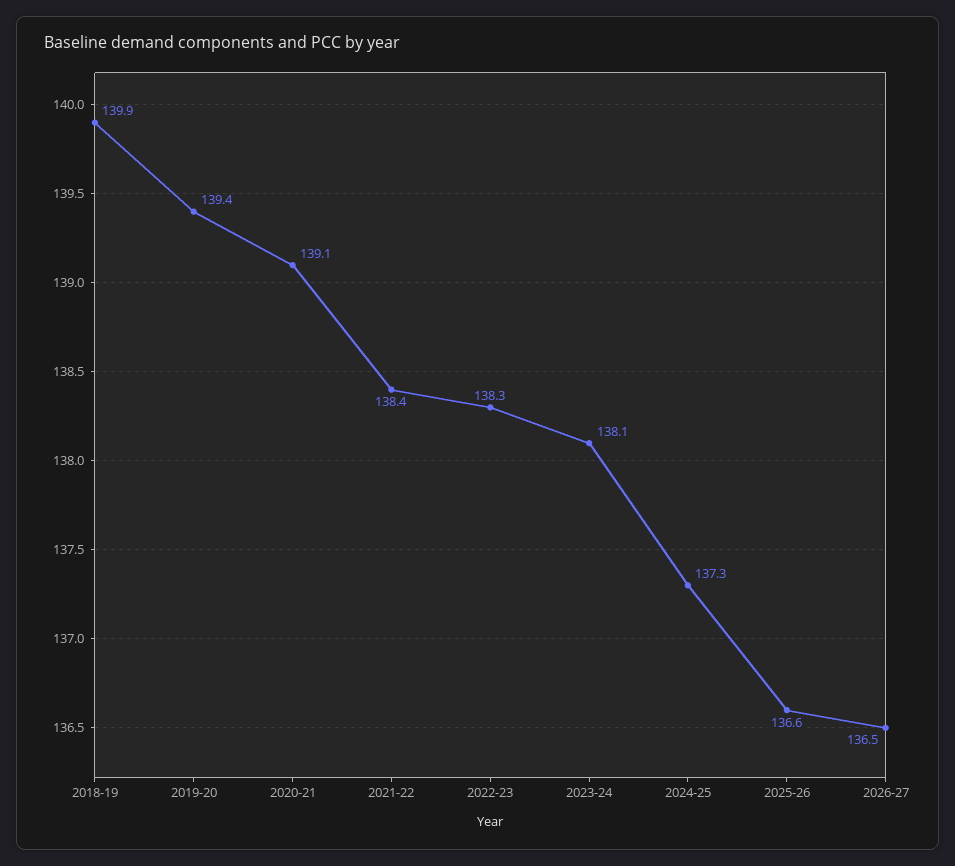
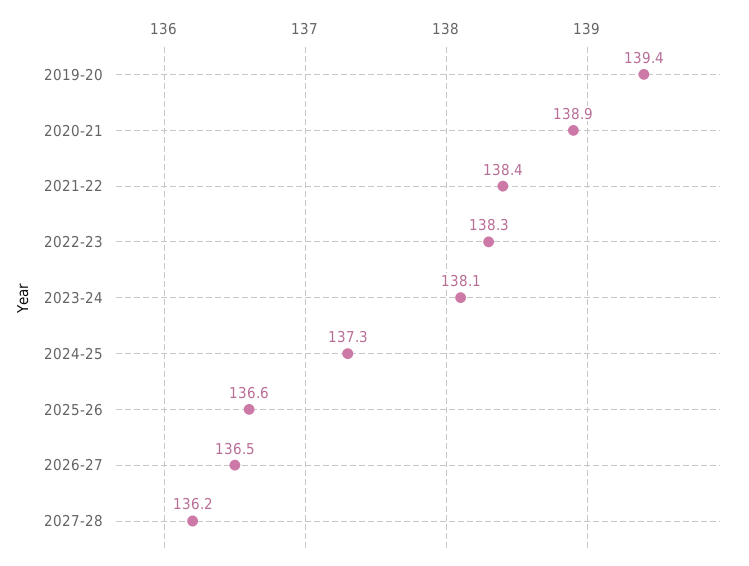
2018-19: 139.9 -> none
2020-21: 139.1 -> 138.9
2027-28: none -> 136.2

